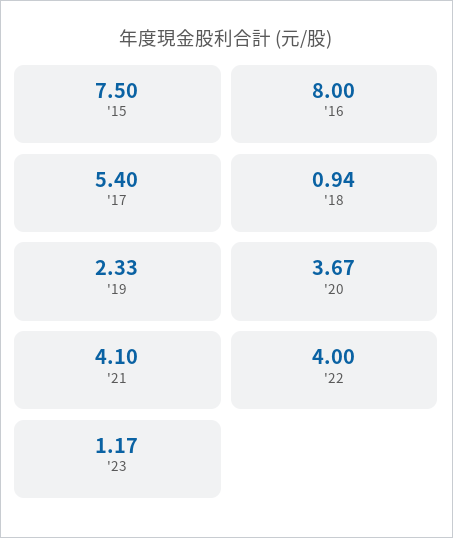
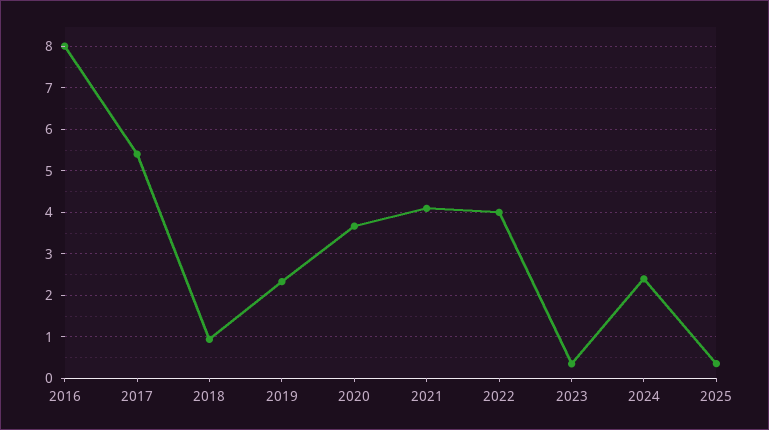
'15: 7.5 -> none
'23: 1.17 -> 0.4
2024: none -> 2.4
2025: none -> 0.4

